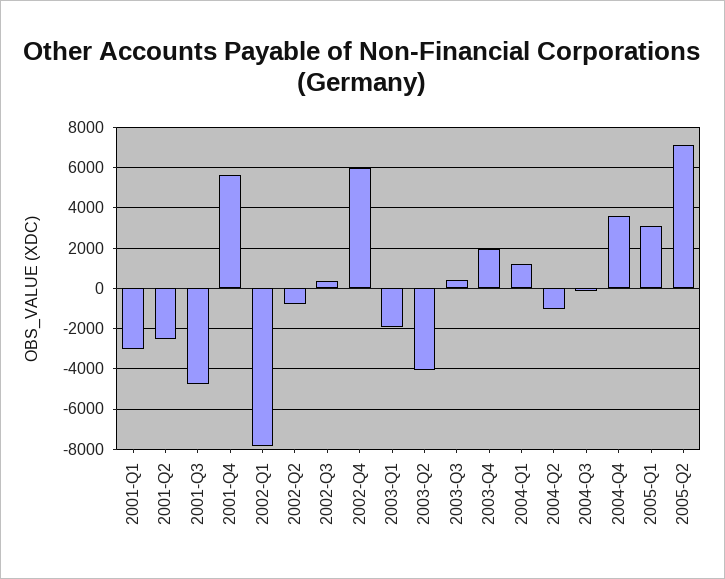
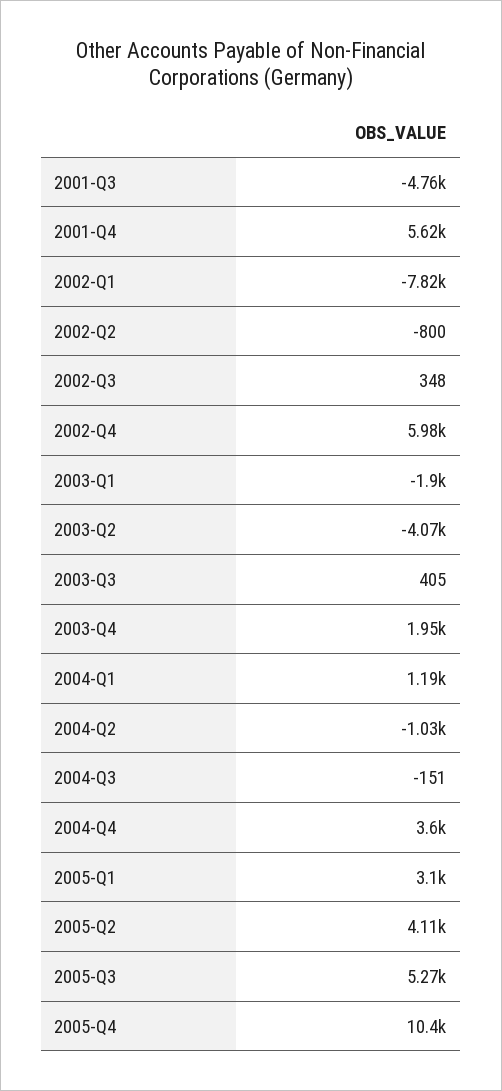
2001-Q1: -3000 -> none
2001-Q2: -2500 -> none
2005-Q2: 7000 -> 4110
2005-Q3: none -> 5270
2005-Q4: none -> 10400

